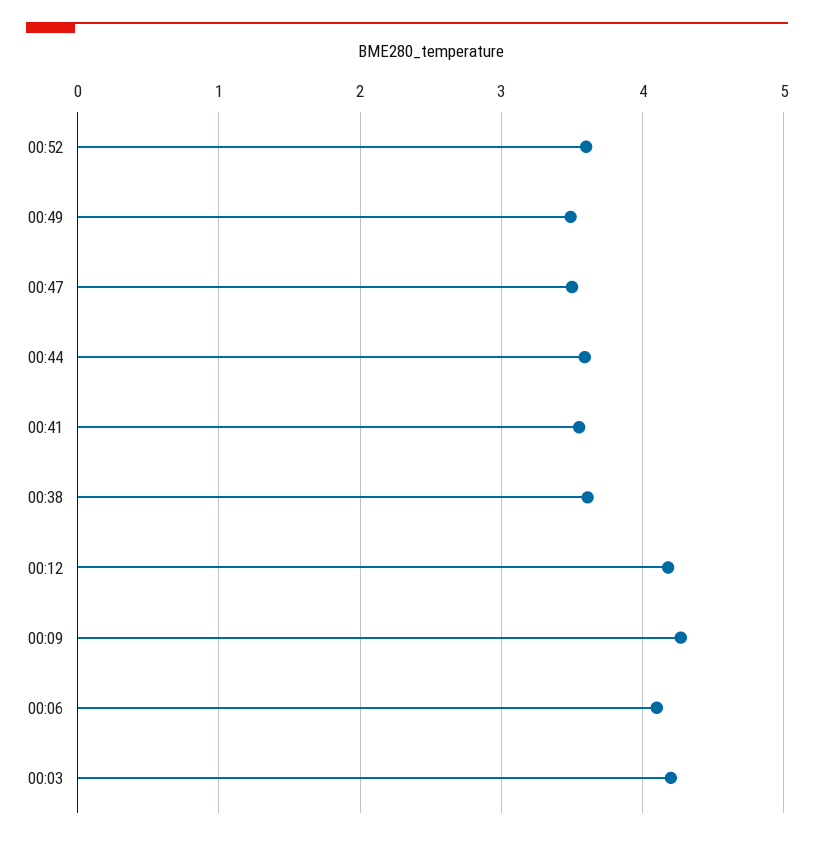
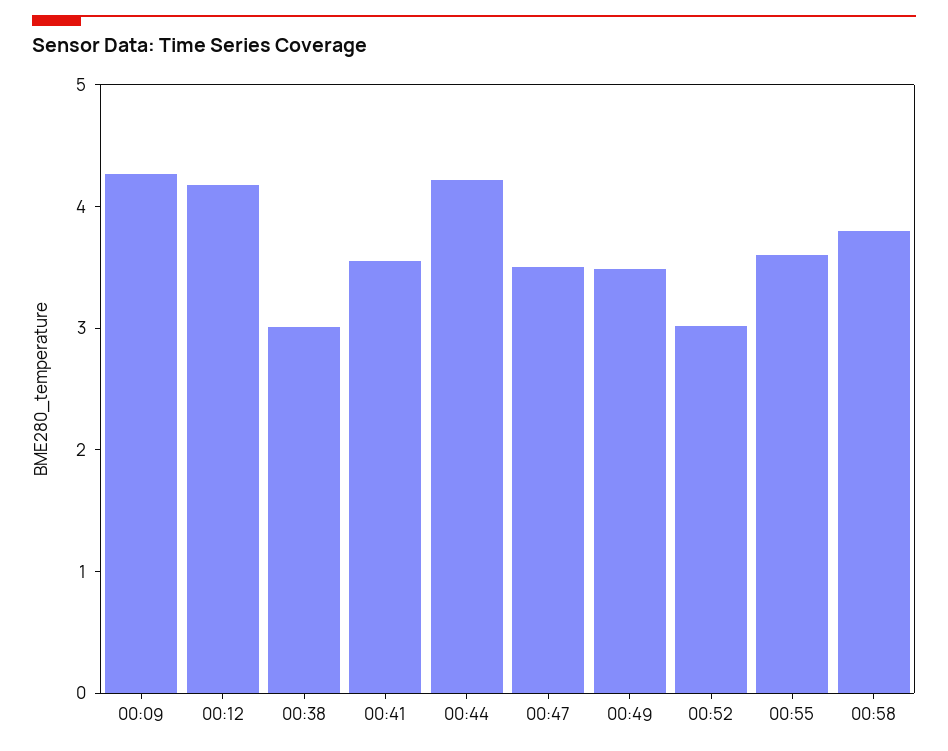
00:52: 3.6 -> 3
00:44: 3.6 -> 4.2
00:38: 3.6 -> 3
00:06: 4.1 -> none
00:03: 4.2 -> none
00:55: none -> 3.6
00:58: none -> 3.8

